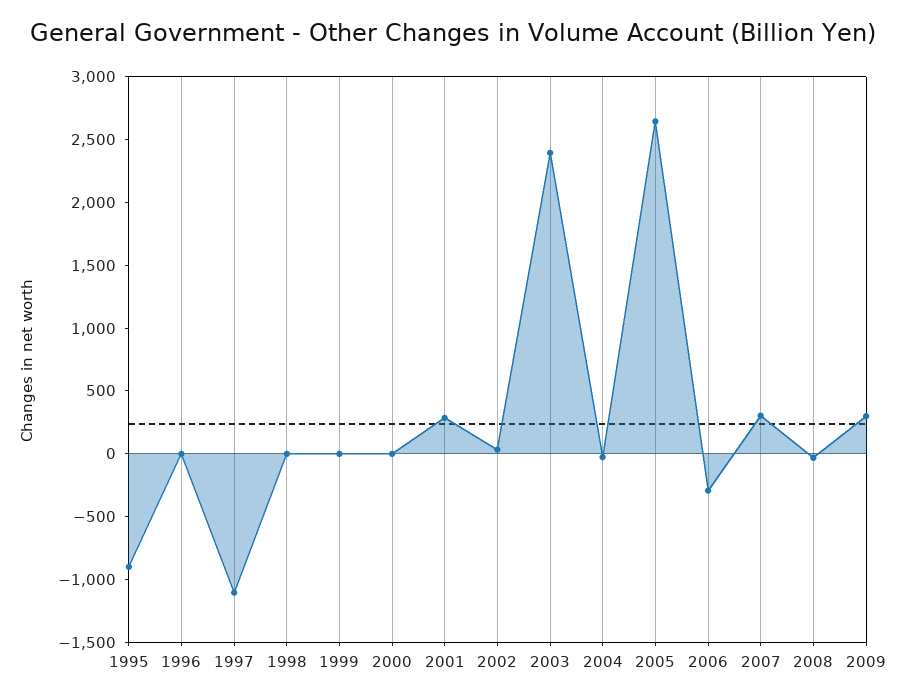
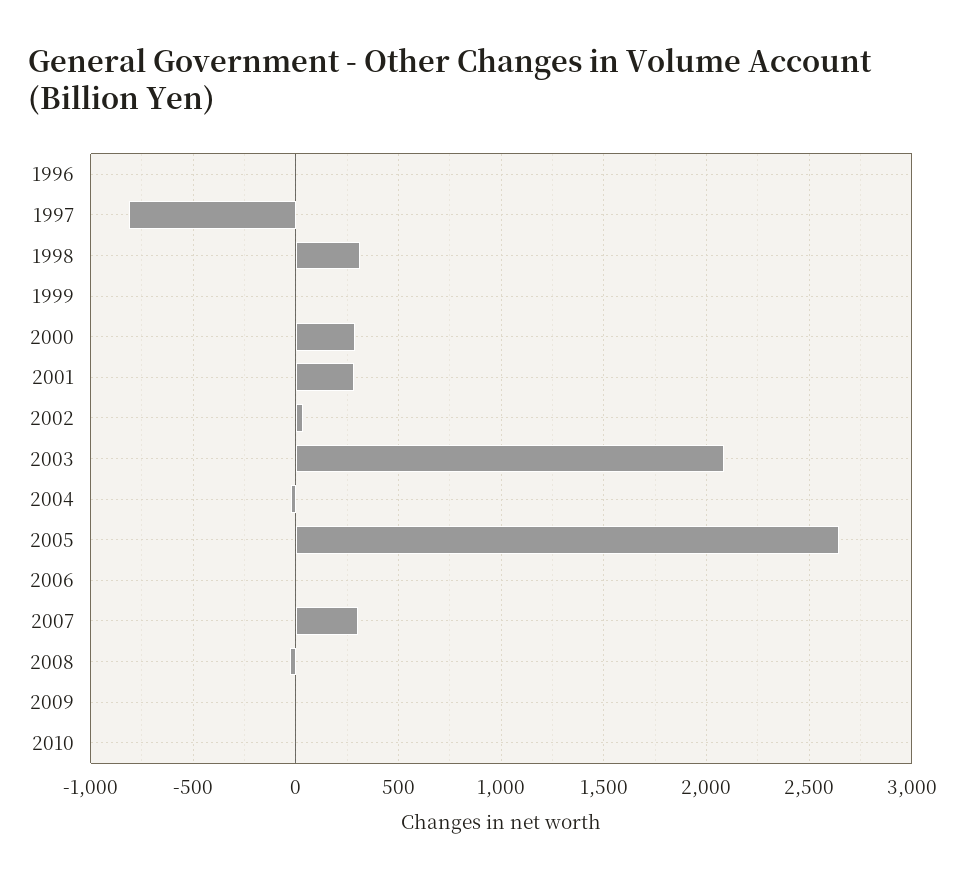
1995: -900 -> none
1997: -1100 -> -800
1998: 0 -> 300
2000: 0 -> 300
2003: 2400 -> 2100
2006: -300 -> 0
2009: 300 -> 0
2010: none -> 0

